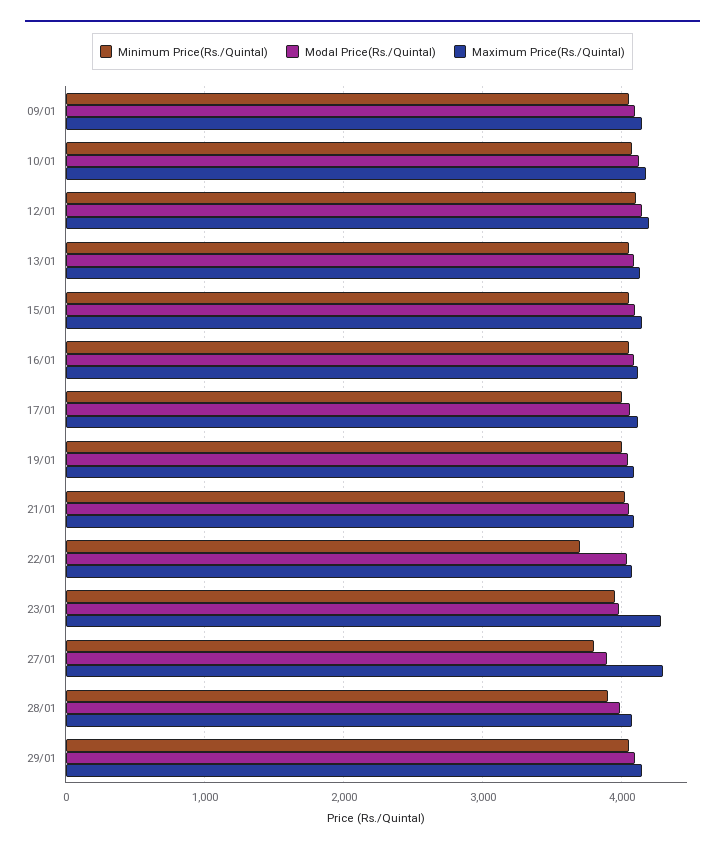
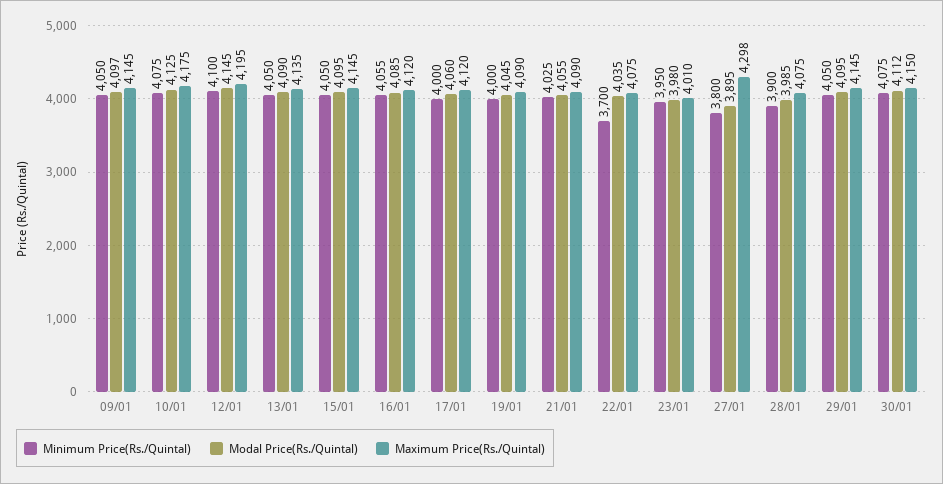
Maximum Price(Rs./Quintal), 23/01: 4300 -> 4010
Minimum Price(Rs./Quintal), 30/01: none -> 4075
Modal Price(Rs./Quintal), 30/01: none -> 4112
Maximum Price(Rs./Quintal), 30/01: none -> 4150

